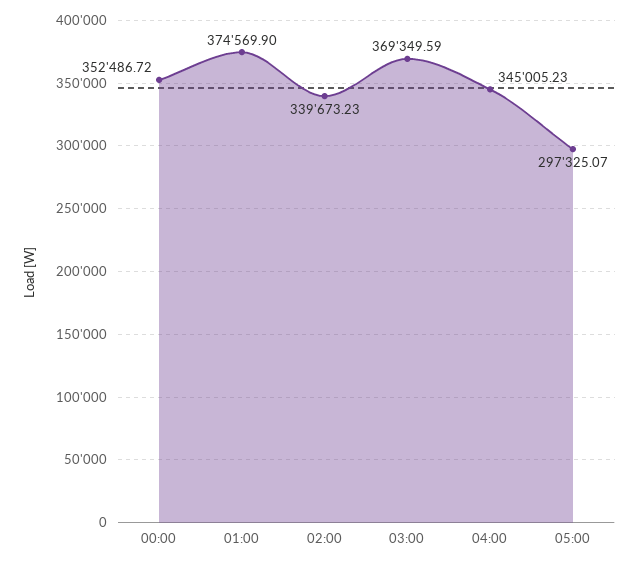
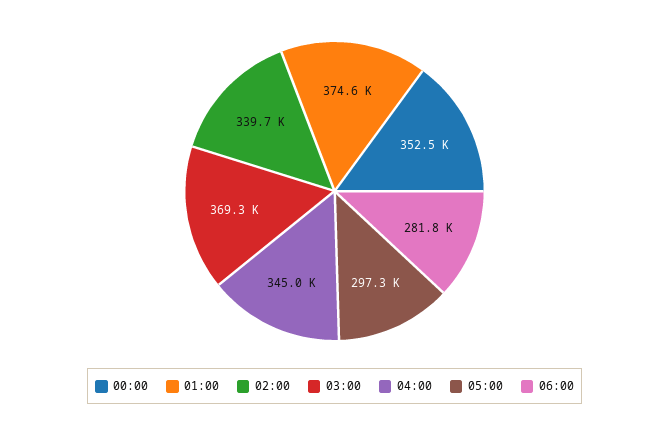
06:00: none -> 281800

